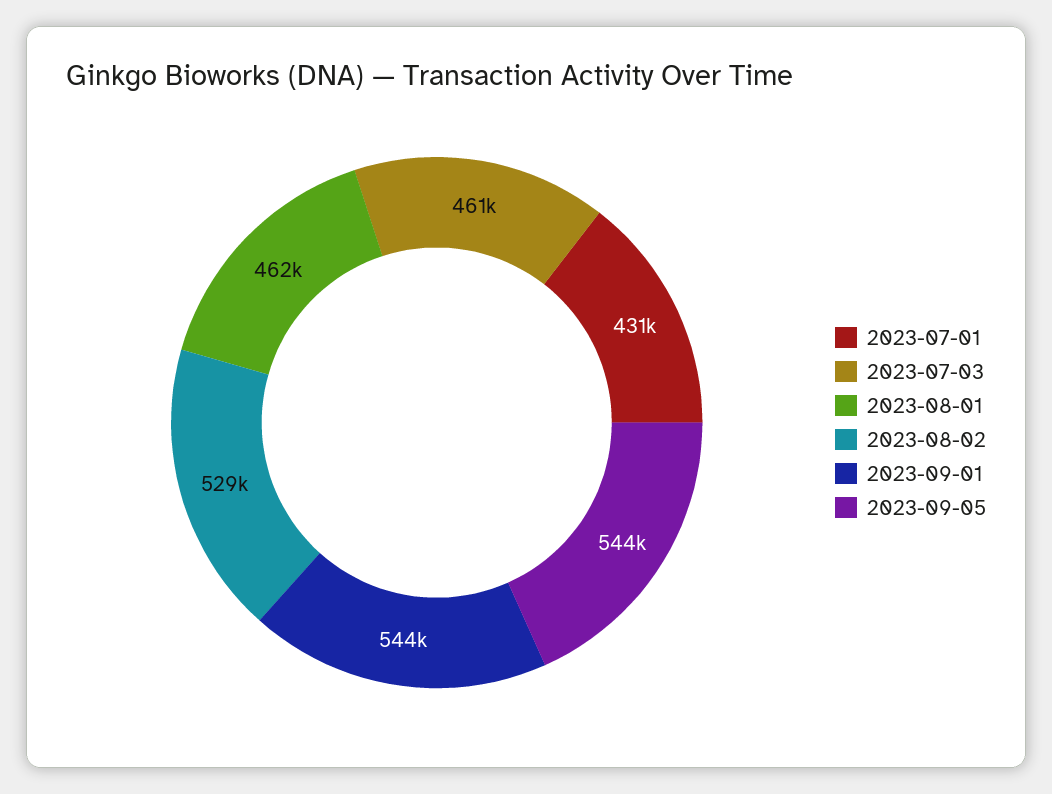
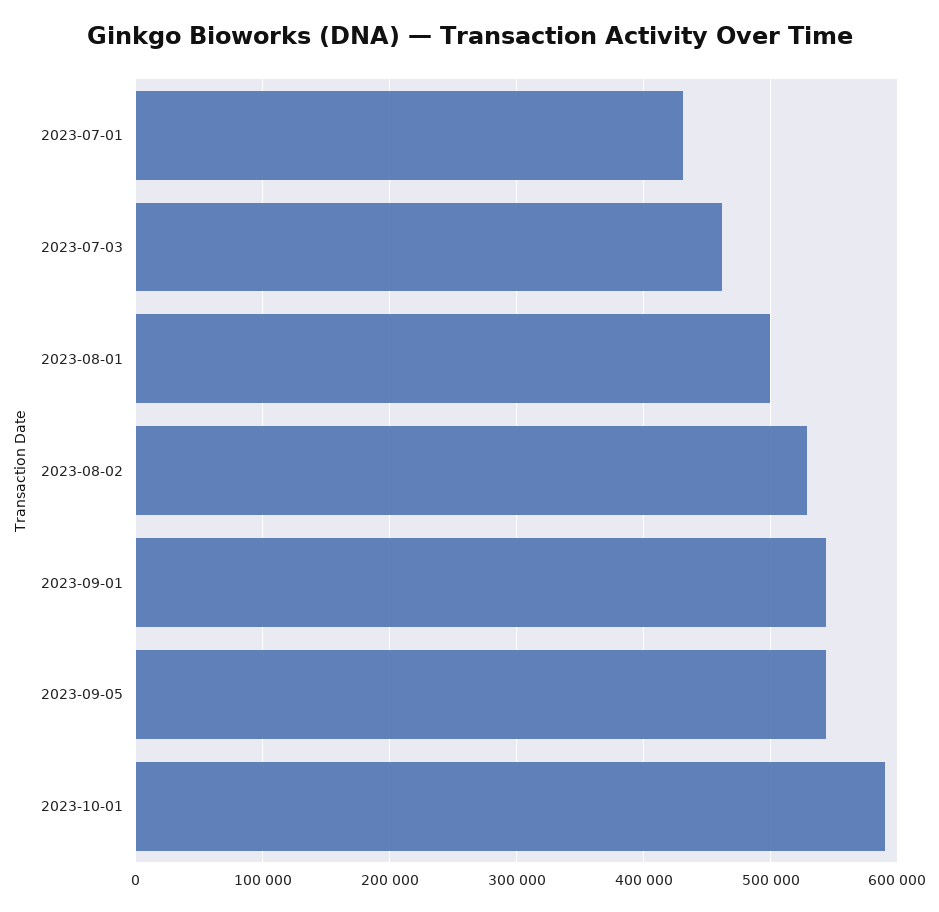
2023-08-01: 462000 -> 500000
2023-10-01: none -> 590000

